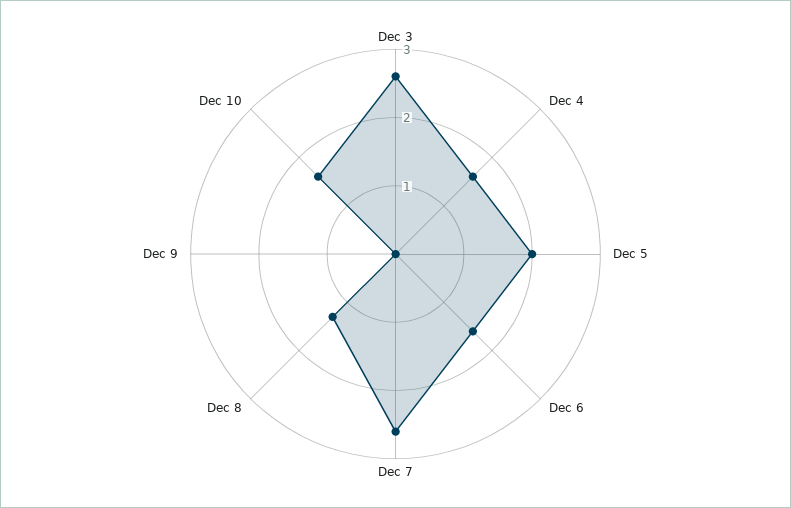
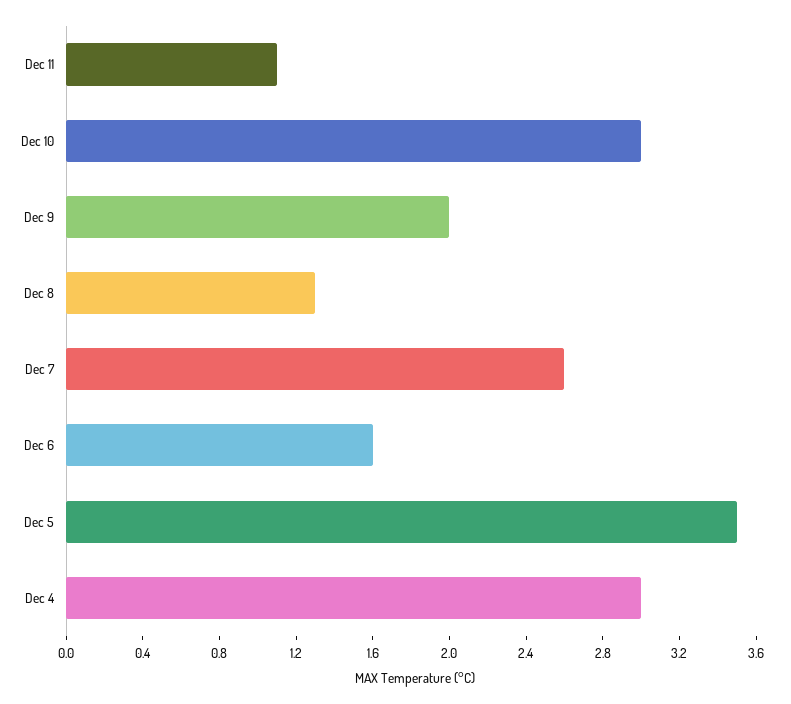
Dec 3: 2.5 -> none
Dec 4: 1.5 -> 3
Dec 5: 2 -> 3.5
Dec 9: 0 -> 2
Dec 10: 1.5 -> 3
Dec 11: none -> 1.1

